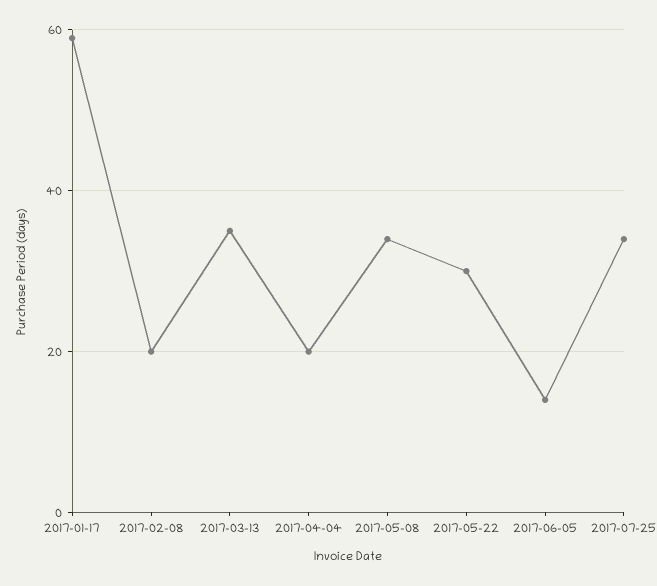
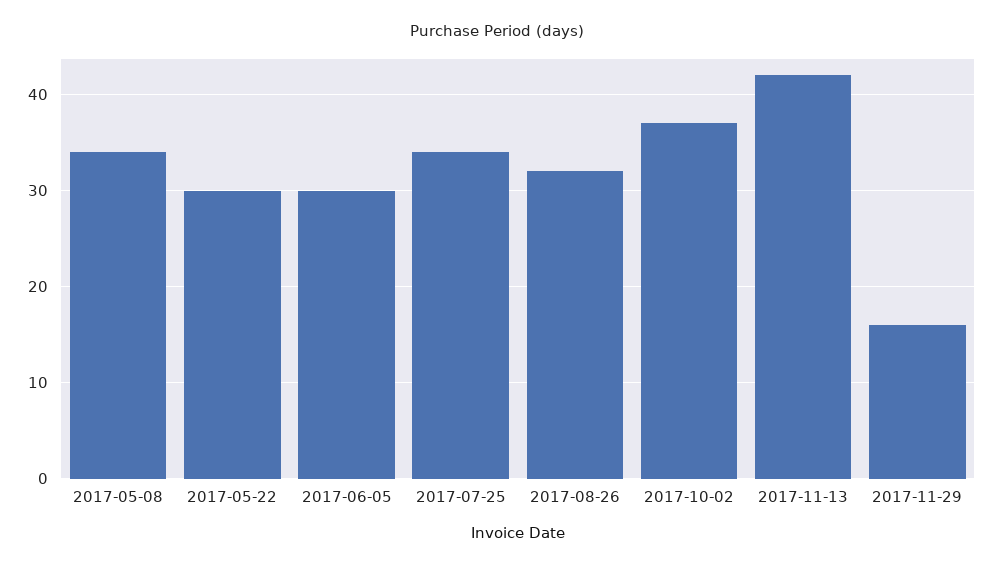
2017-01-17: 60 -> none
2017-02-08: 20 -> none
2017-03-13: 35 -> none
2017-04-04: 20 -> none
2017-06-05: 15 -> 30
2017-08-26: none -> 32
2017-10-02: none -> 37
2017-11-13: none -> 42
2017-11-29: none -> 16

